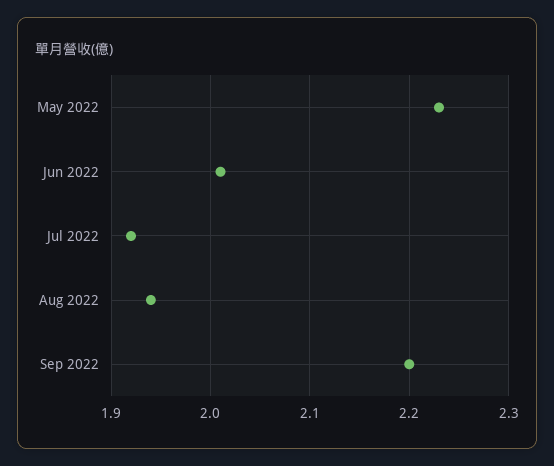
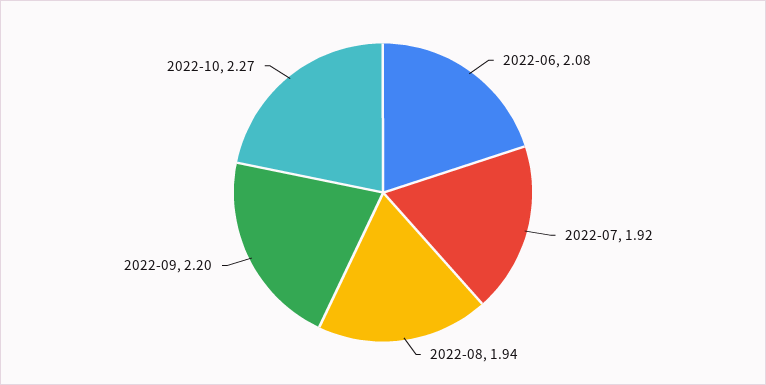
May 2022: 2.23 -> none
Jun 2022: 2.01 -> 2.08
2022-10: none -> 2.27

